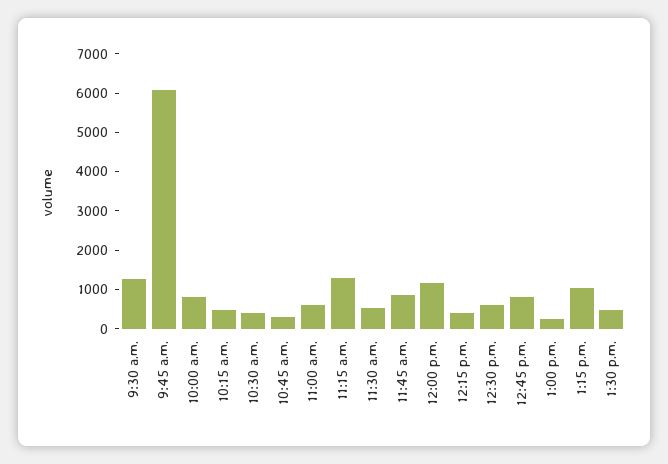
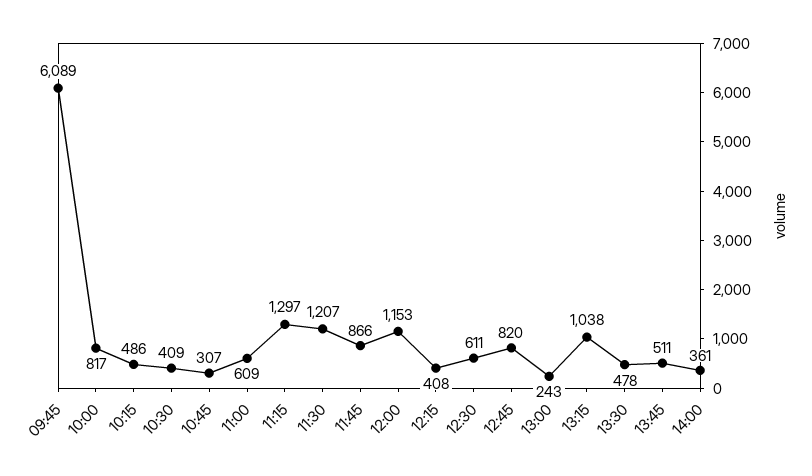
9:30 a.m.: 1250 -> none
11:30 a.m.: 500 -> 1207
13:45: none -> 511
14:00: none -> 361

